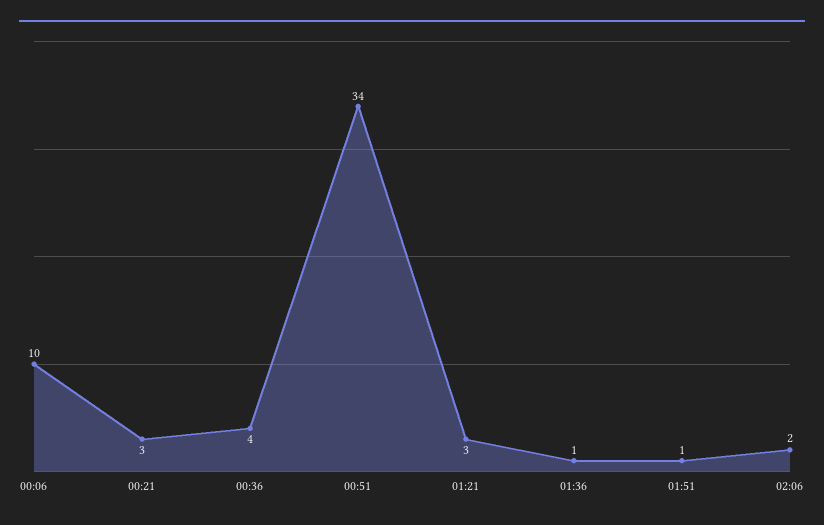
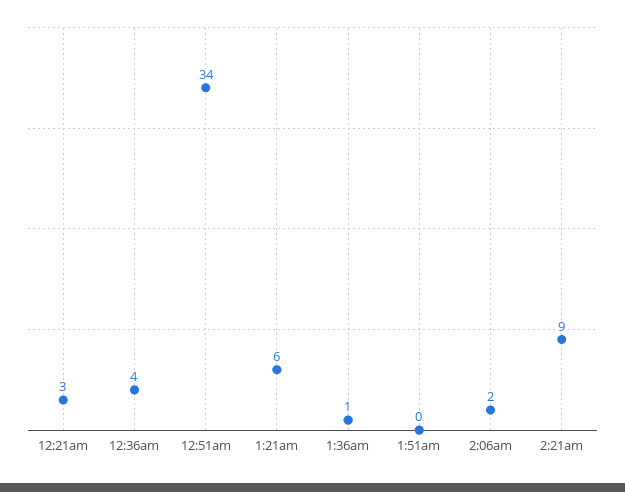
00:06: 10 -> none
01:21: 3 -> 6
01:51: 1 -> 0
2:21am: none -> 9

